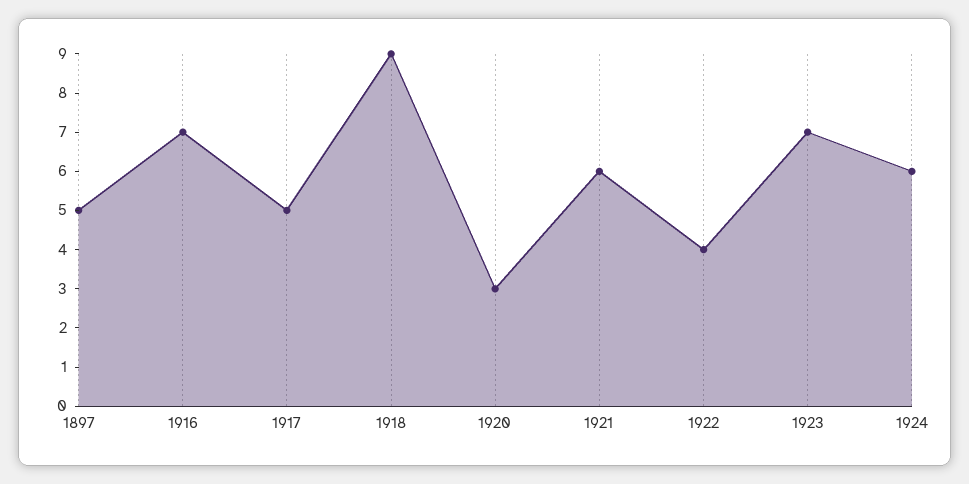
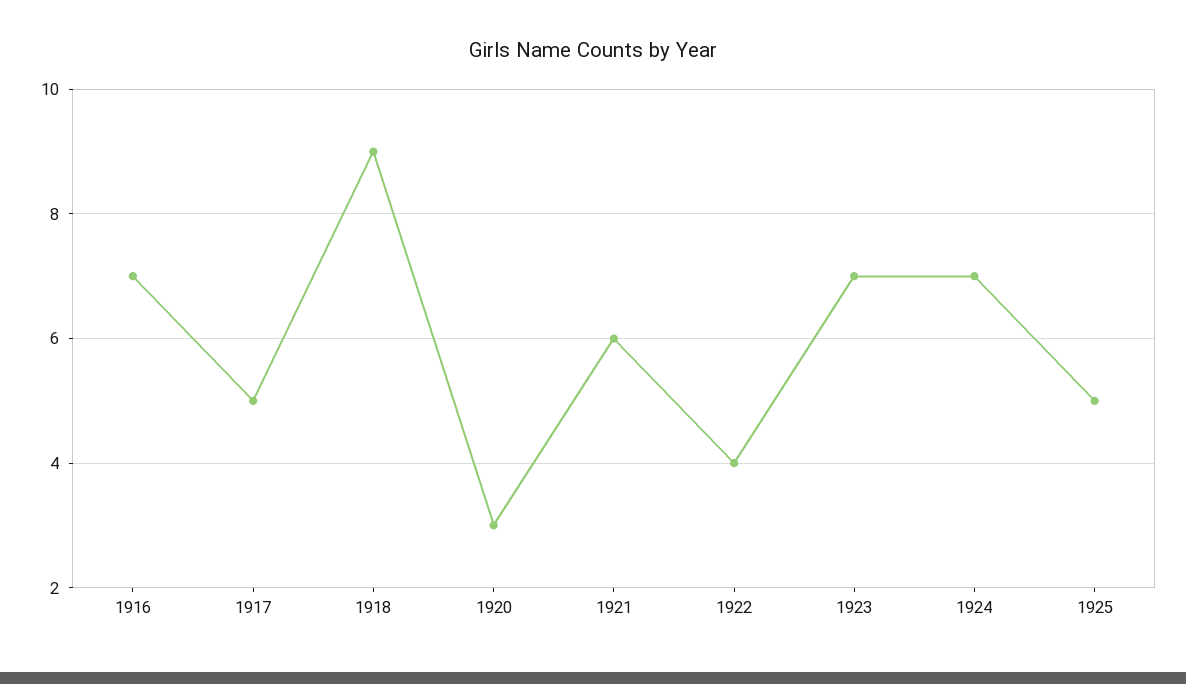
1897: 5 -> none
1924: 6 -> 7
1925: none -> 5

